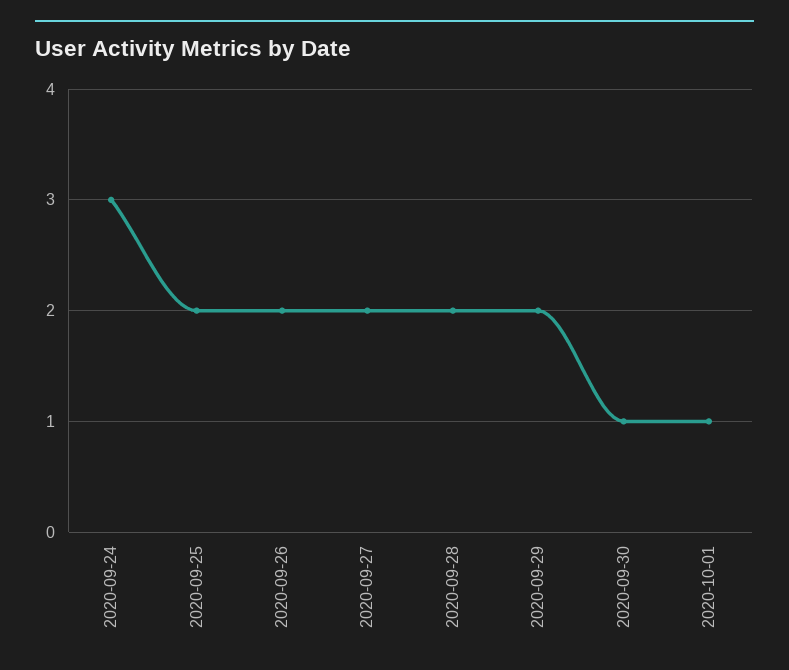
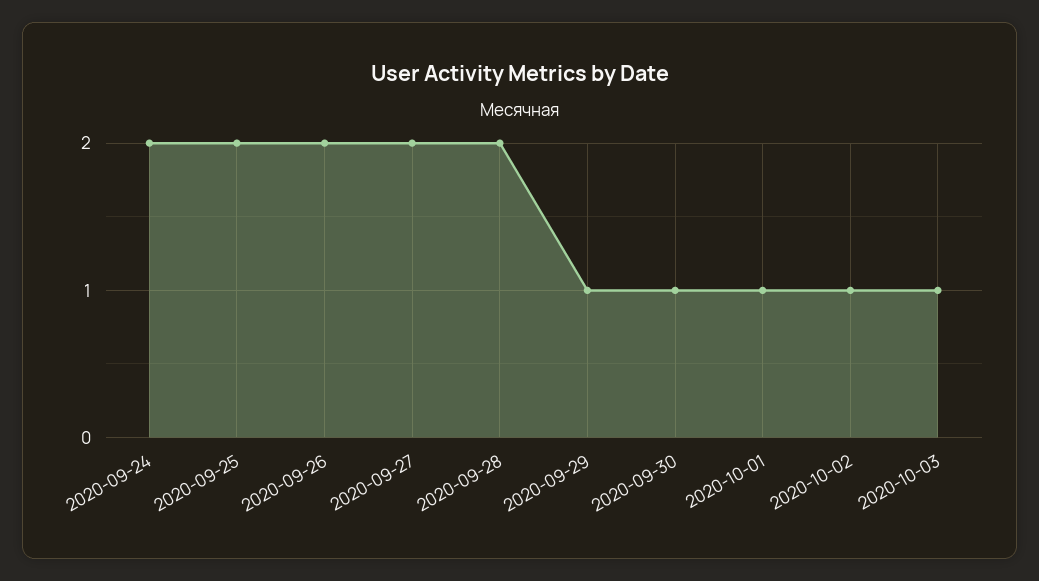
2020-09-24: 3 -> 2
2020-09-29: 2 -> 1
2020-10-02: none -> 1
2020-10-03: none -> 1

